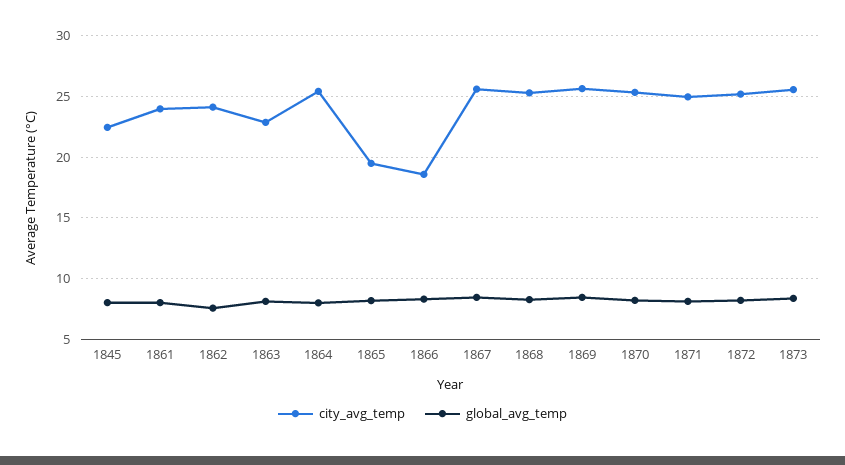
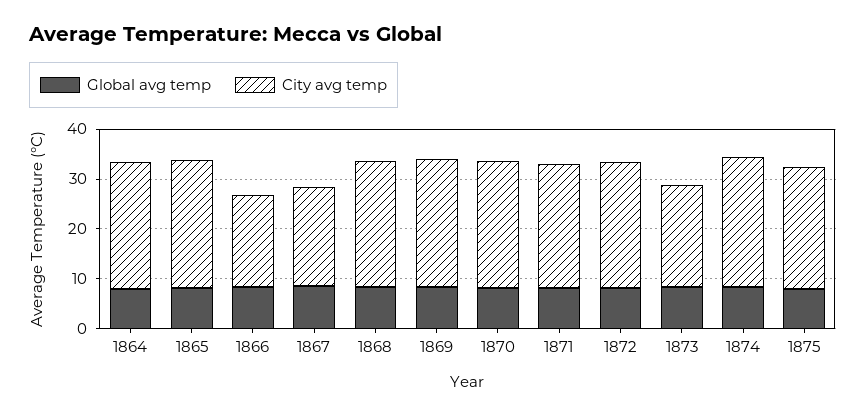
city_avg_temp, 1845: 22.5 -> none
global_avg_temp, 1845: 8 -> none
city_avg_temp, 1861: 24 -> none
global_avg_temp, 1861: 8 -> none
city_avg_temp, 1862: 24 -> none
global_avg_temp, 1862: 7.5 -> none
city_avg_temp, 1863: 23 -> none
global_avg_temp, 1863: 8 -> none
city_avg_temp, 1865: 19.5 -> 26
city_avg_temp, 1867: 25.5 -> 20
city_avg_temp, 1873: 25.5 -> 20
global_avg_temp, 1874: none -> 8
city_avg_temp, 1874: none -> 26
global_avg_temp, 1875: none -> 8
city_avg_temp, 1875: none -> 24

